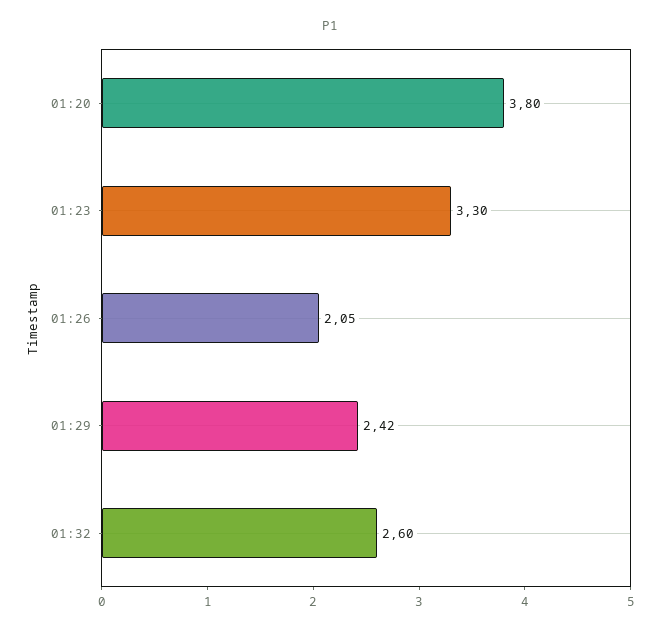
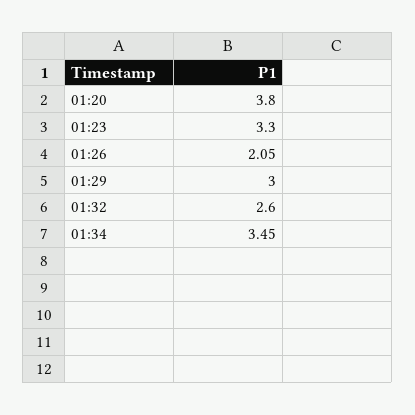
01:29: 2.42 -> 3
01:34: none -> 3.45

